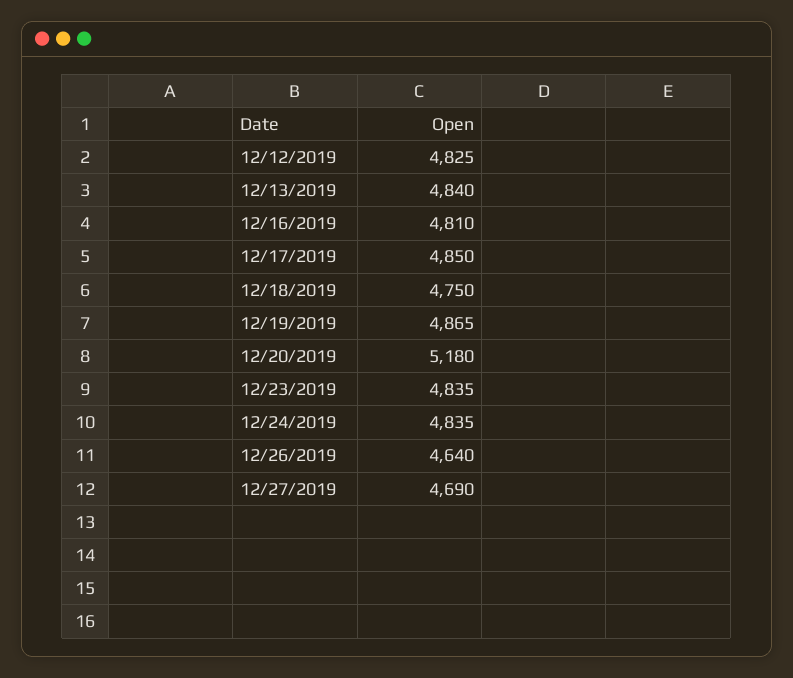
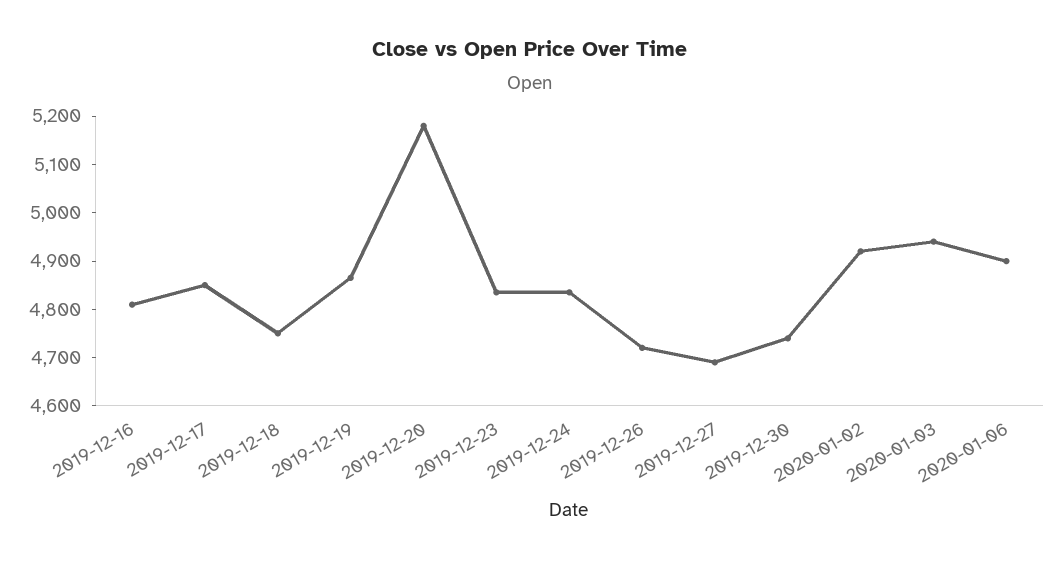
12/12/2019: 4825 -> none
12/13/2019: 4840 -> none
12/26/2019: 4640 -> 4720
2019-12-30: none -> 4740
2020-01-02: none -> 4920
2020-01-03: none -> 4940
2020-01-06: none -> 4900

